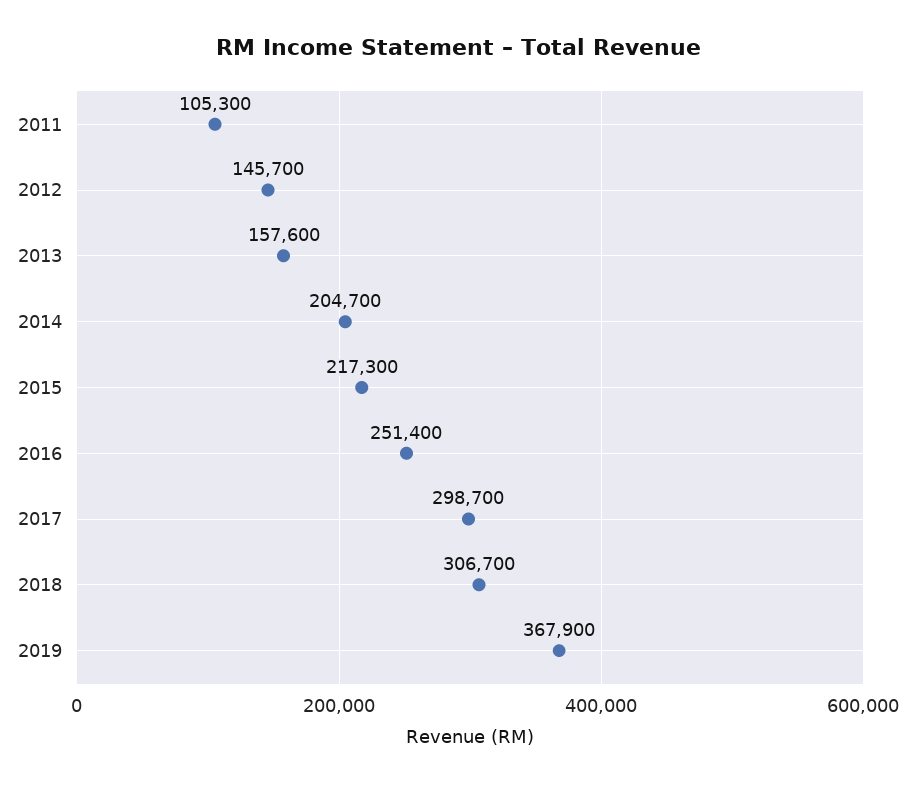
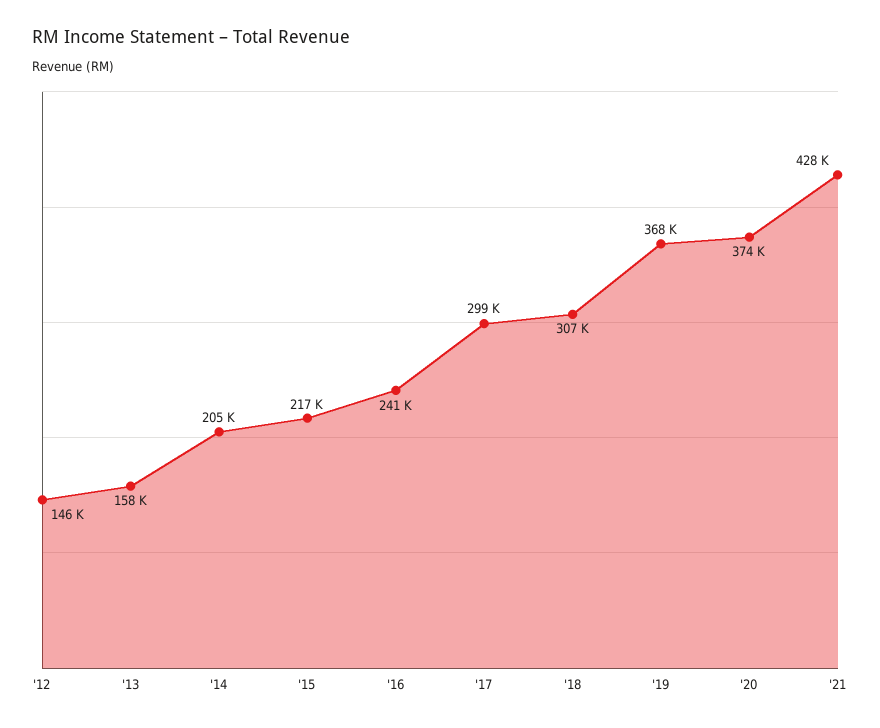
2011: 105300 -> none
2016: 251400 -> 241000
'20: none -> 374000
'21: none -> 428000

